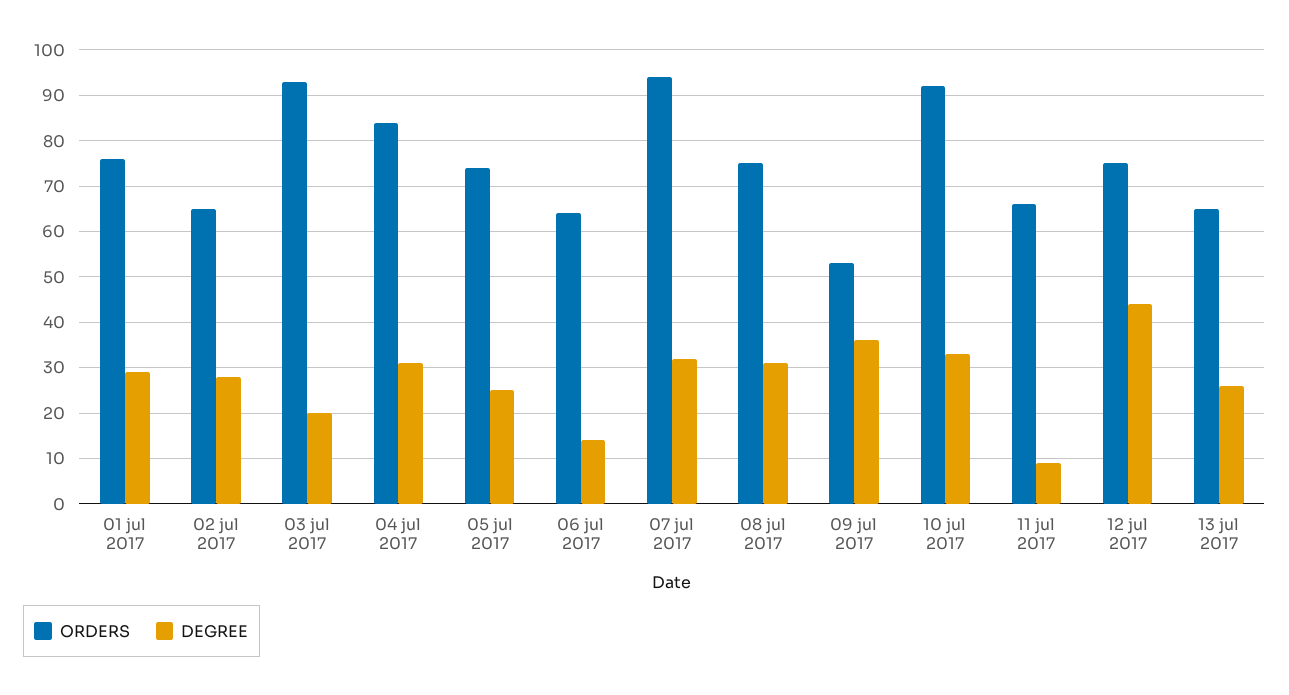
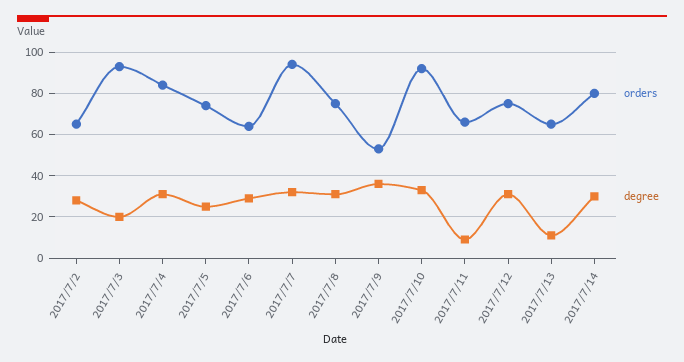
ORDERS, 01 jul 2017: 75 -> none
DEGREE, 01 jul 2017: 30 -> none
DEGREE, 06 jul 2017: 15 -> 30
DEGREE, 12 jul 2017: 45 -> 30
DEGREE, 13 jul 2017: 25 -> 10
ORDERS, 2017/7/14: none -> 80
DEGREE, 2017/7/14: none -> 30

